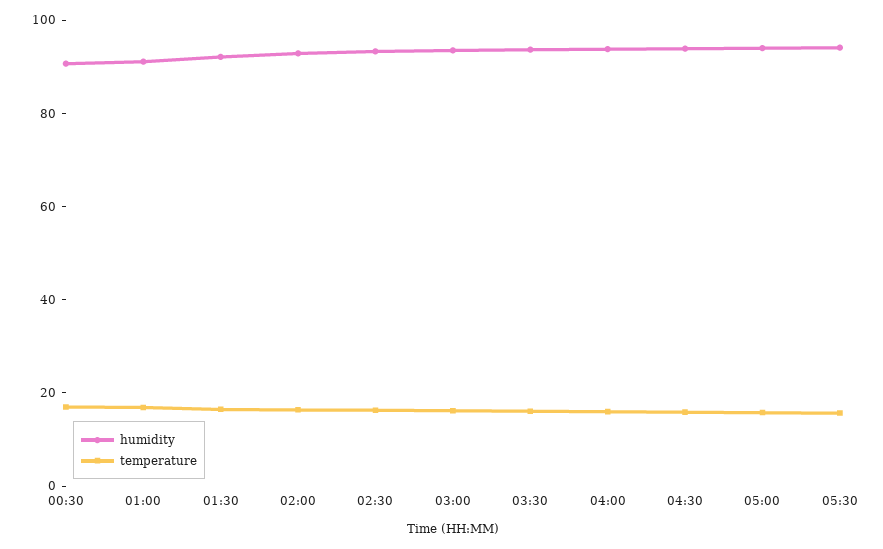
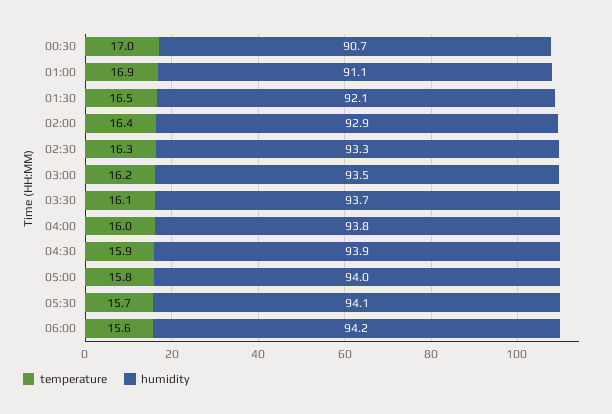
temperature, 06:00: none -> 15.6
humidity, 06:00: none -> 94.2

